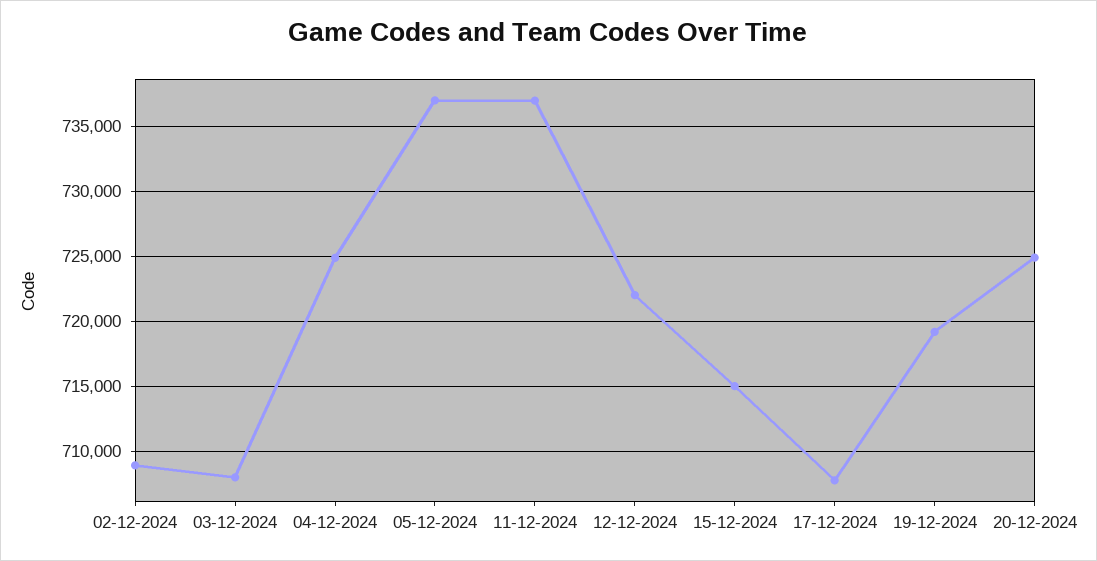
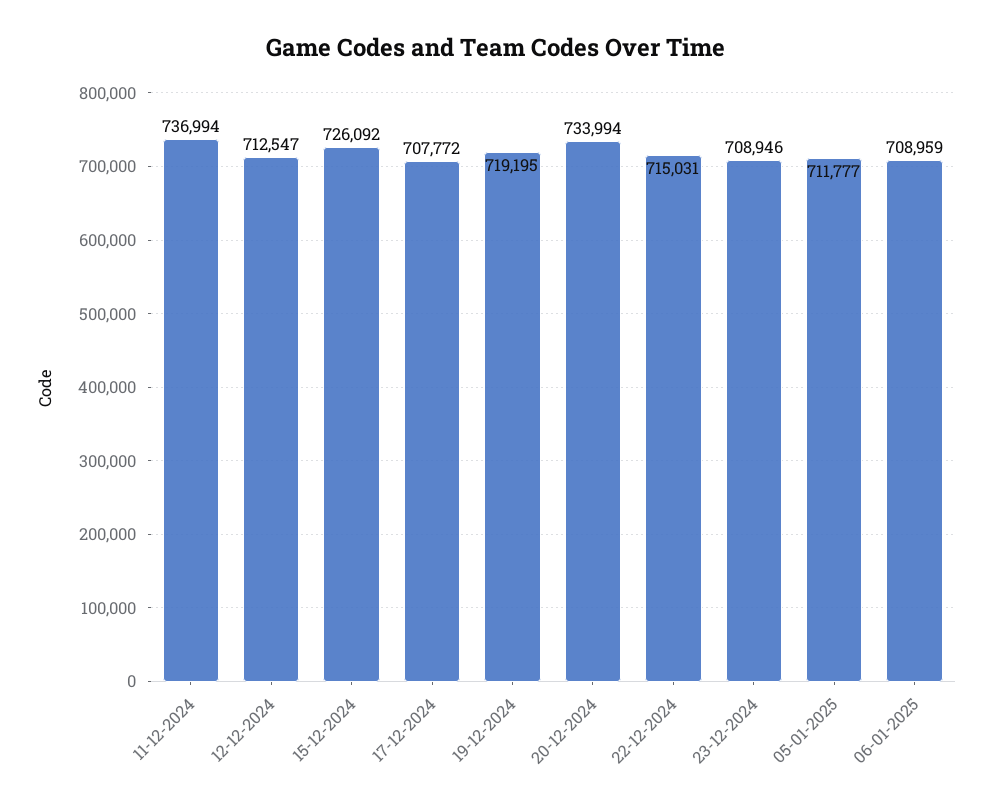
02-12-2024: 709000 -> none
03-12-2024: 708000 -> none
04-12-2024: 725000 -> none
05-12-2024: 737000 -> none
12-12-2024: 722000 -> 712547
15-12-2024: 715000 -> 726092
20-12-2024: 725000 -> 733994
22-12-2024: none -> 715031
23-12-2024: none -> 708946
05-01-2025: none -> 711777
06-01-2025: none -> 708959

